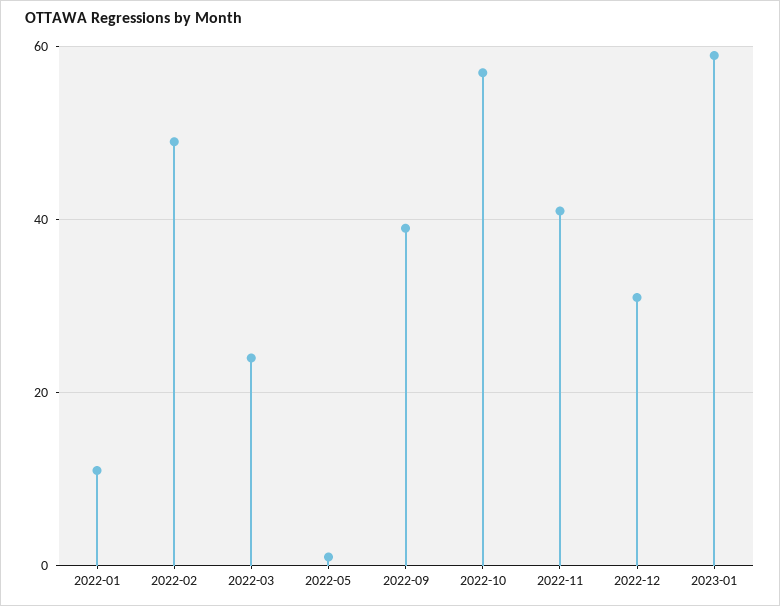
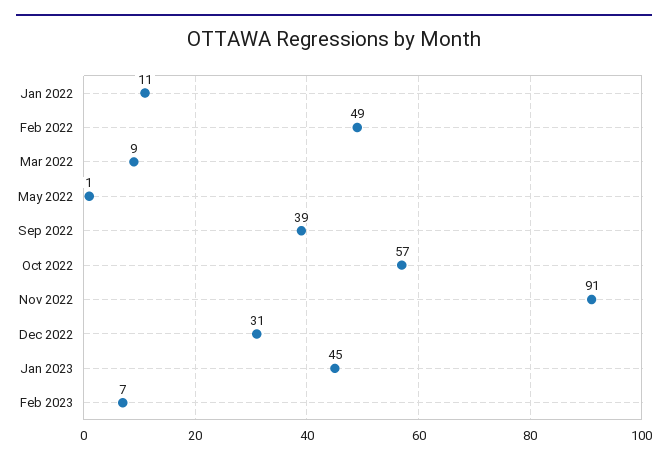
2022-03: 25 -> 9
2022-11: 40 -> 91
2023-01: 60 -> 45
Feb 2023: none -> 7

